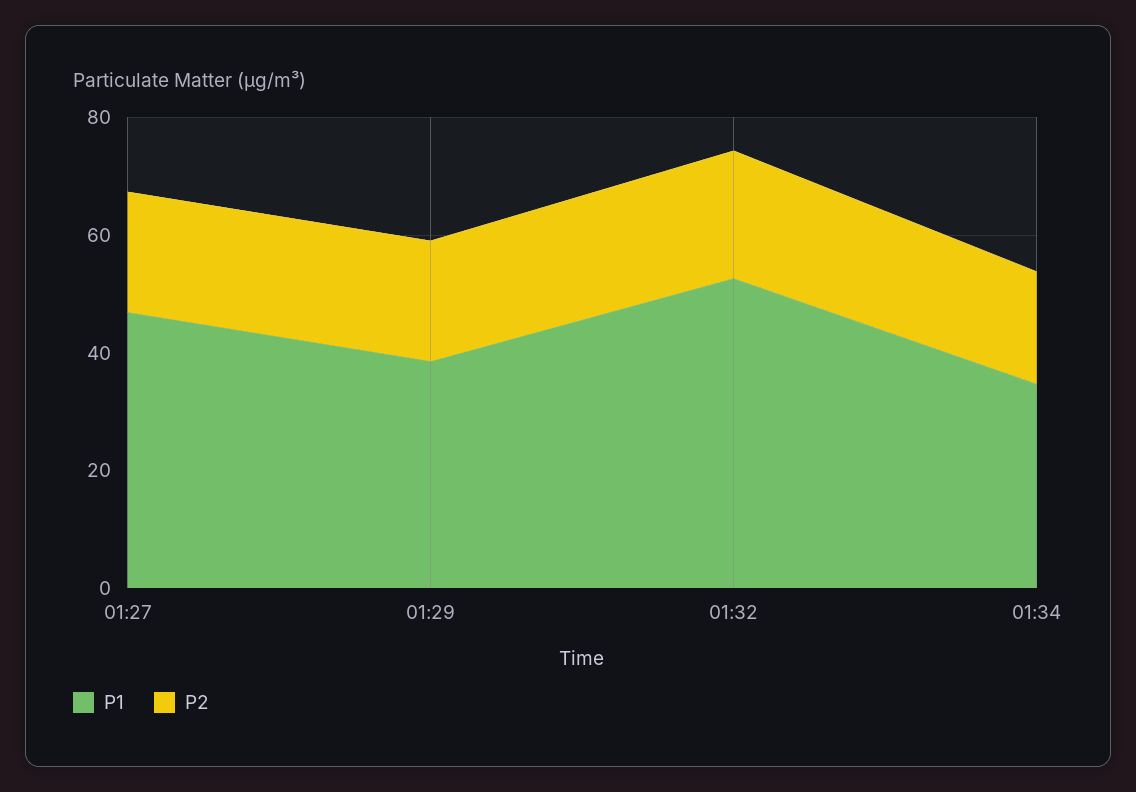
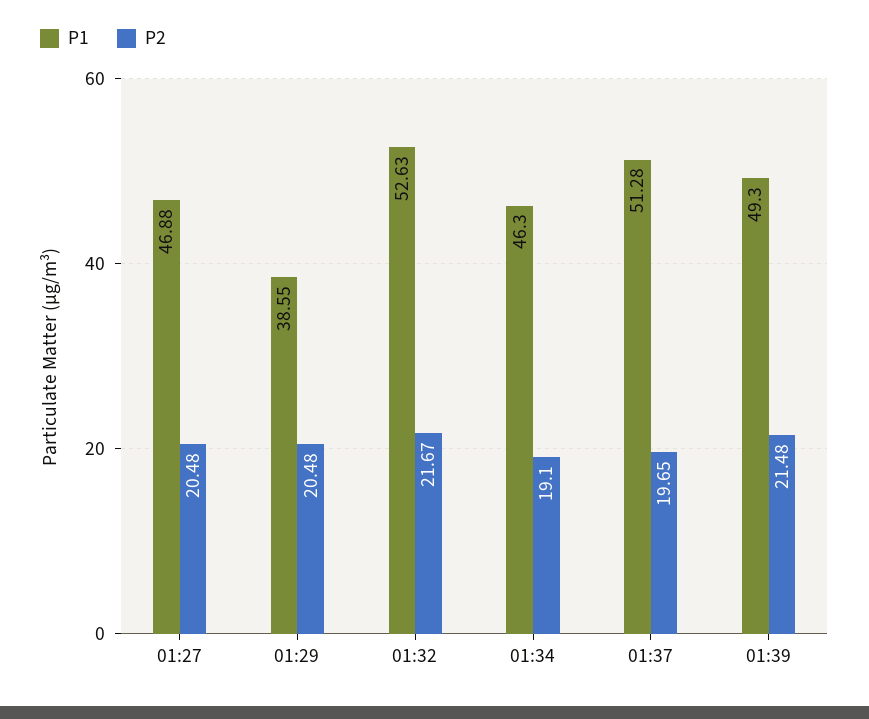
P1, 01:34: 35 -> 46.3
P1, 01:37: none -> 51.28
P2, 01:37: none -> 19.65
P1, 01:39: none -> 49.3
P2, 01:39: none -> 21.48

